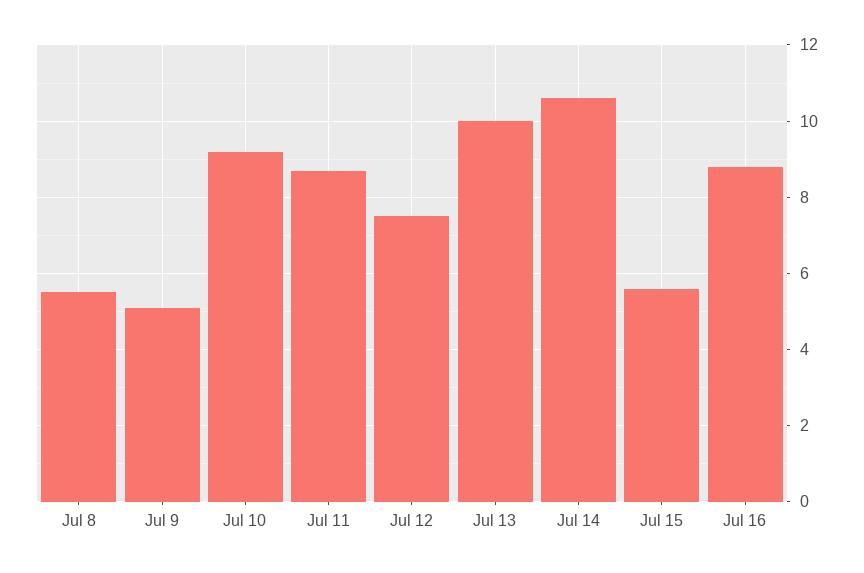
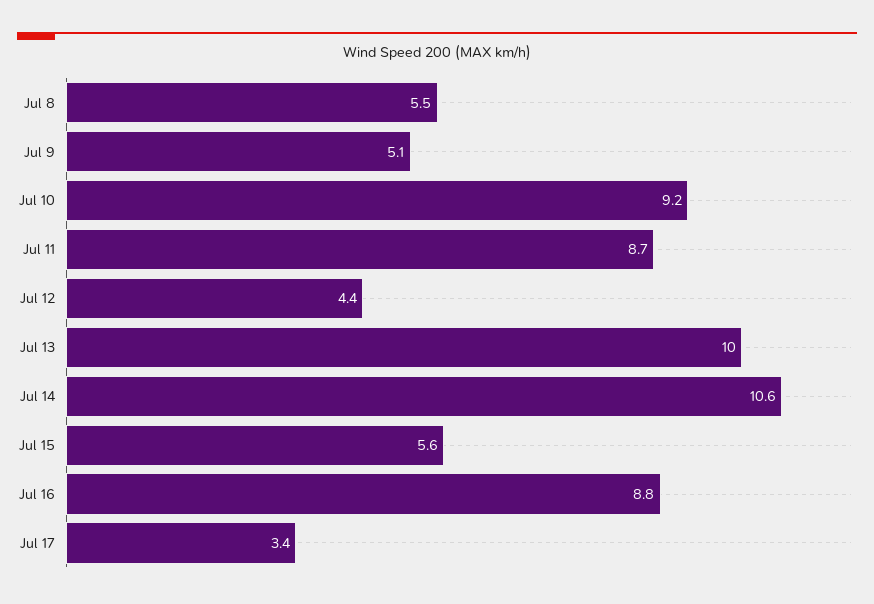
Jul 12: 7.5 -> 4.4
Jul 17: none -> 3.4

